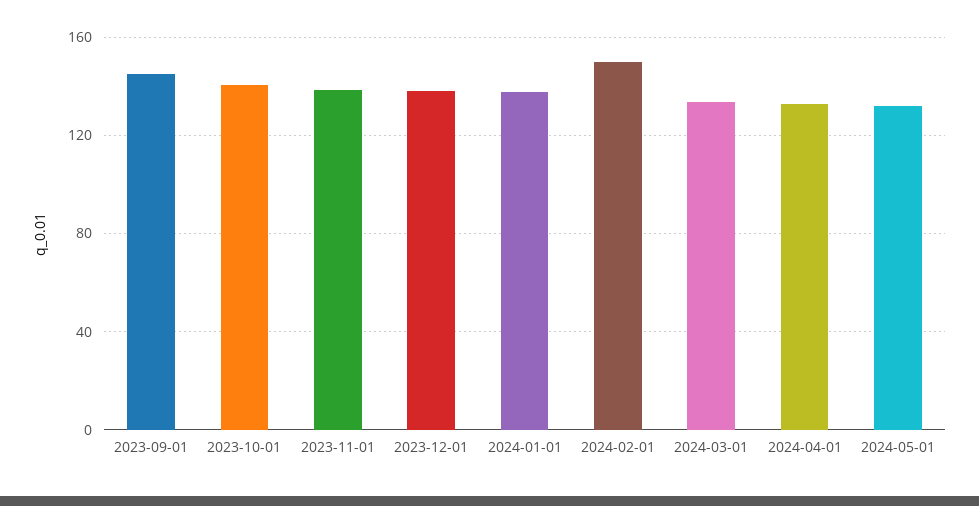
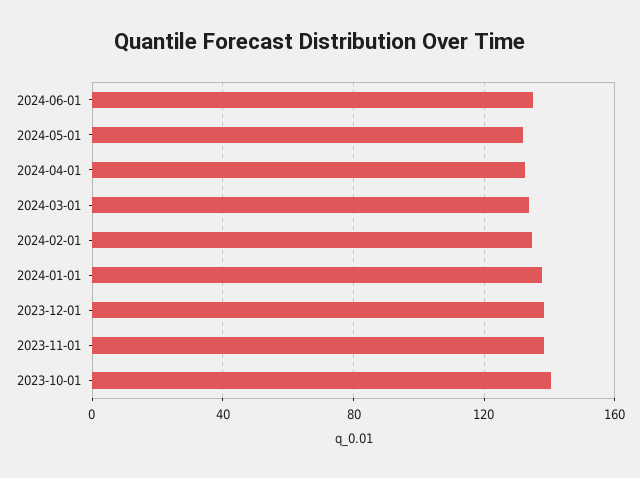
2023-09-01: 145 -> none
2024-02-01: 150 -> 135
2024-06-01: none -> 135

